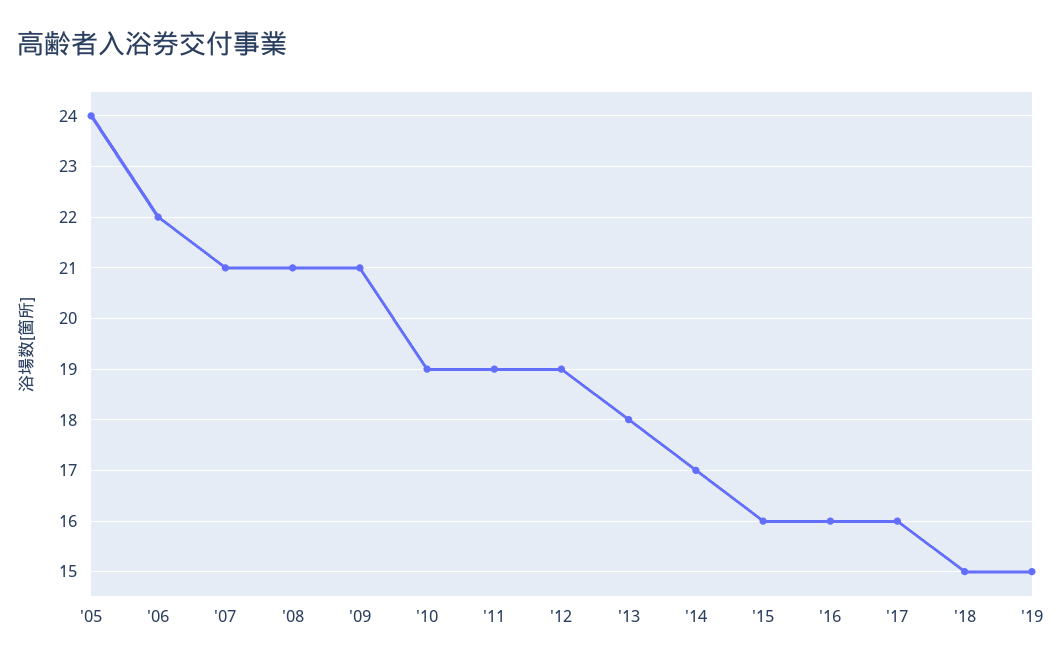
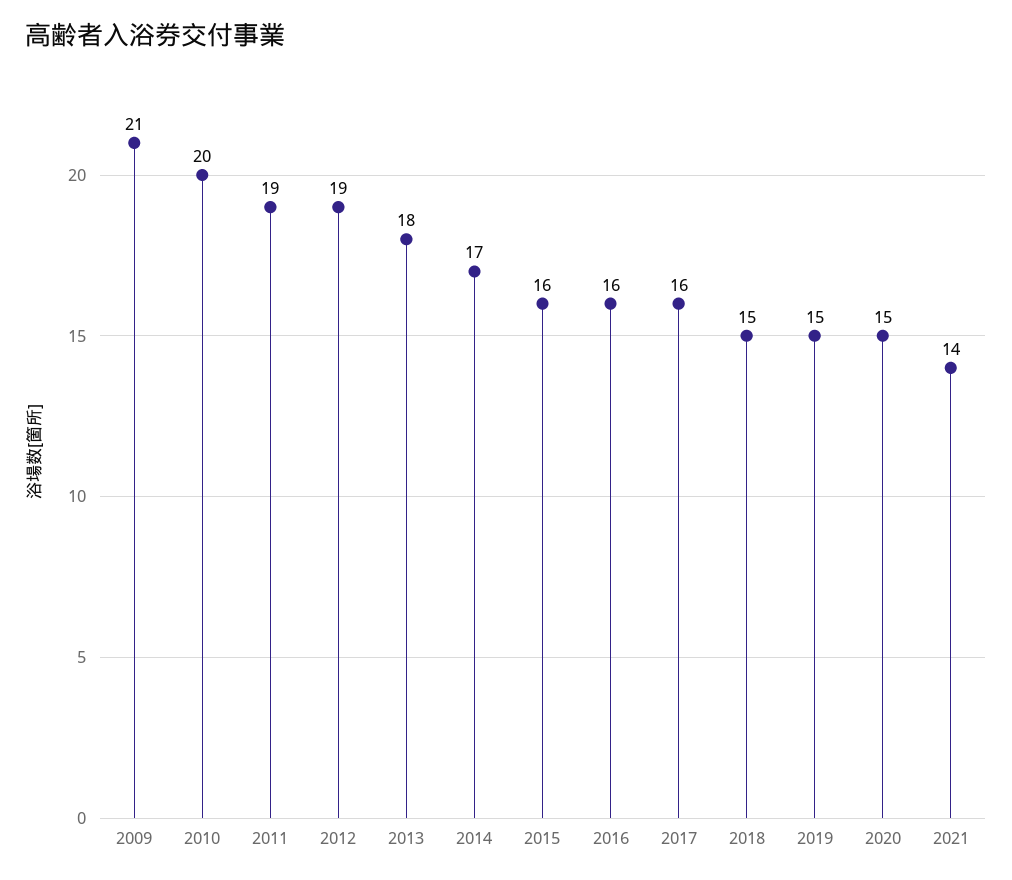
'05: 24 -> none
'06: 22 -> none
'07: 21 -> none
'08: 21 -> none
'10: 19 -> 20
2020: none -> 15
2021: none -> 14

